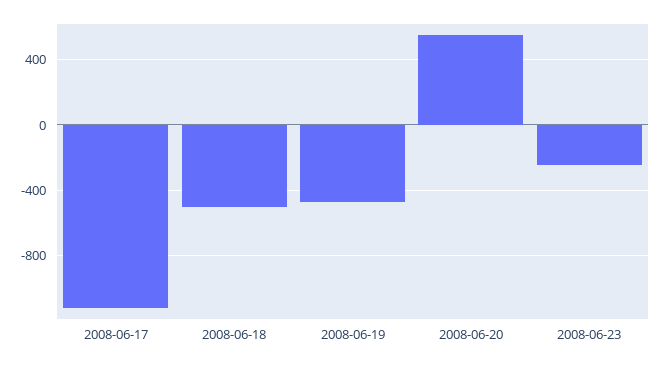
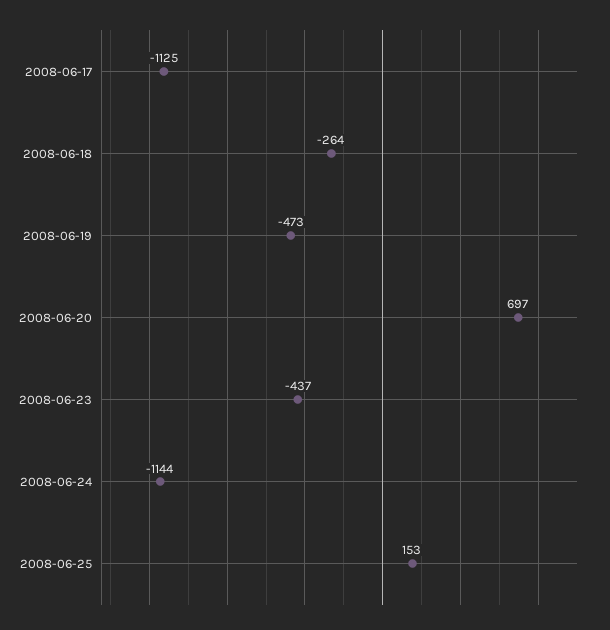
2008-06-18: -500 -> -264
2008-06-20: 550 -> 697
2008-06-23: -250 -> -437
2008-06-24: none -> -1144
2008-06-25: none -> 153

